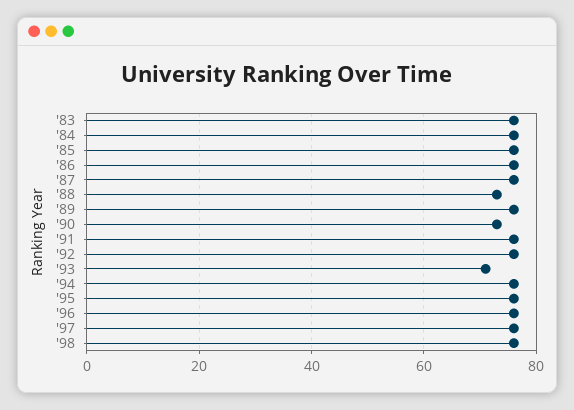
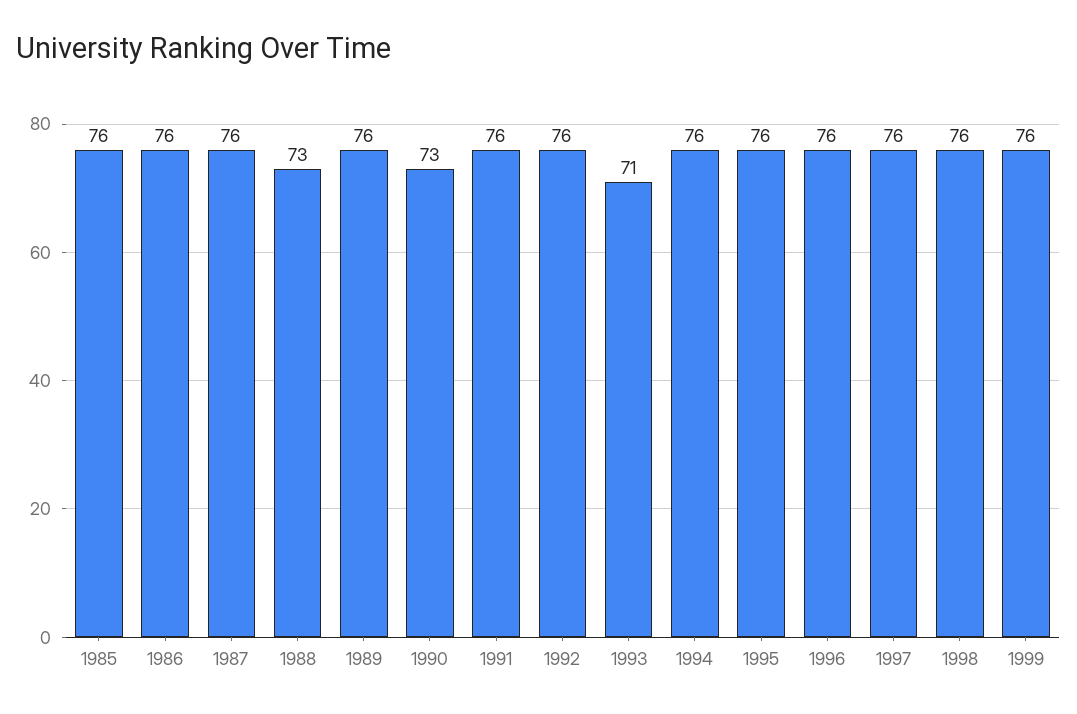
'83: 75 -> none
'84: 75 -> none
1999: none -> 76

